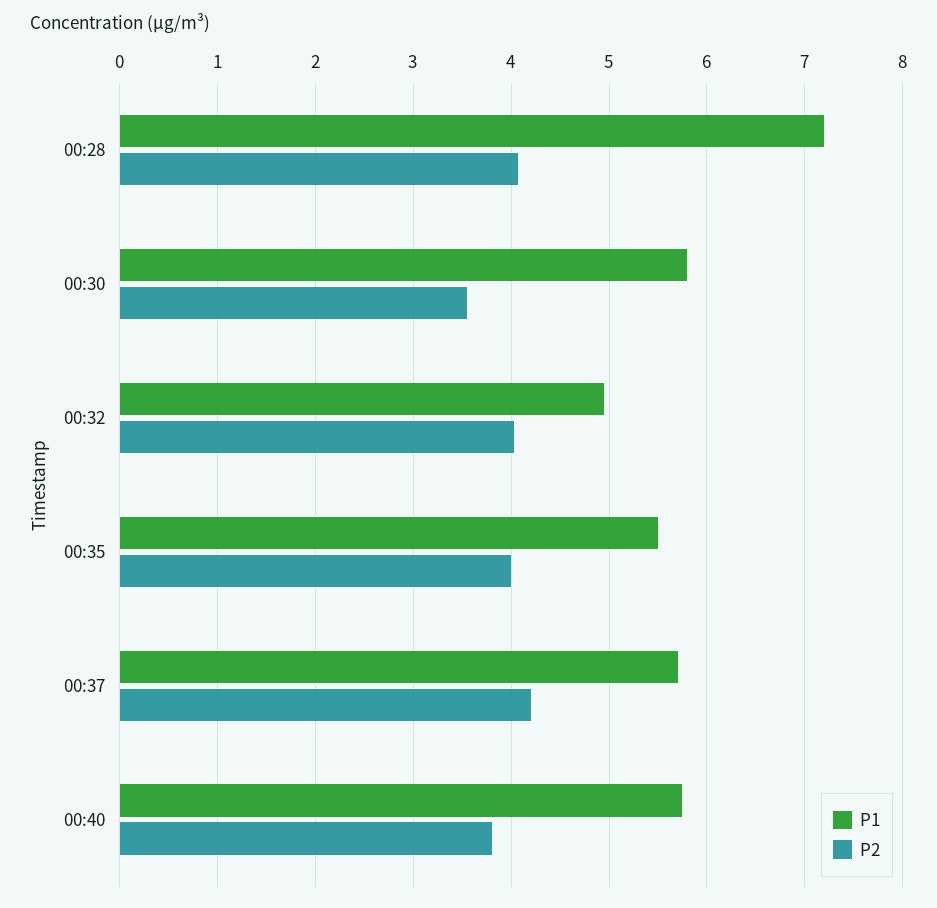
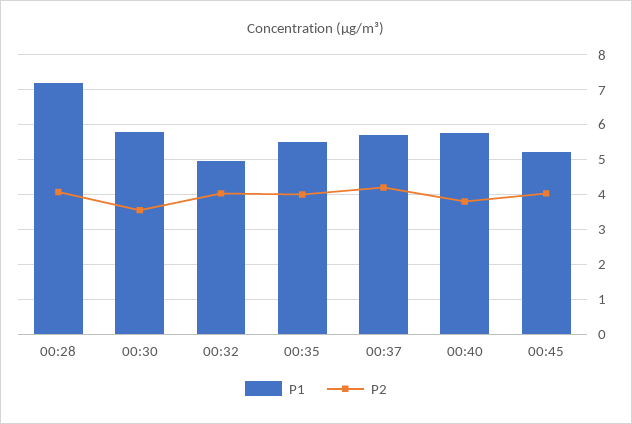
P1, 00:45: none -> 5.2
P2, 00:45: none -> 4

